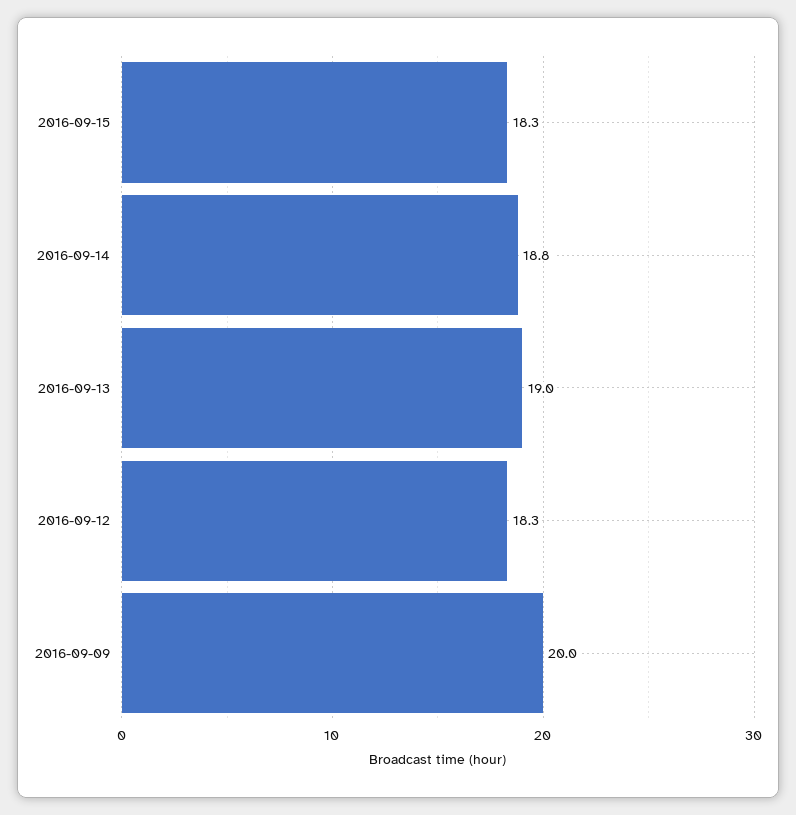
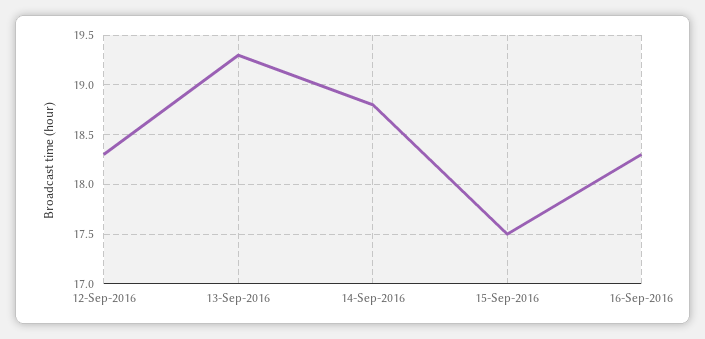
2016-09-15: 18.3 -> 17.5
2016-09-13: 19 -> 19.3
2016-09-09: 20 -> none
16-Sep-2016: none -> 18.3

